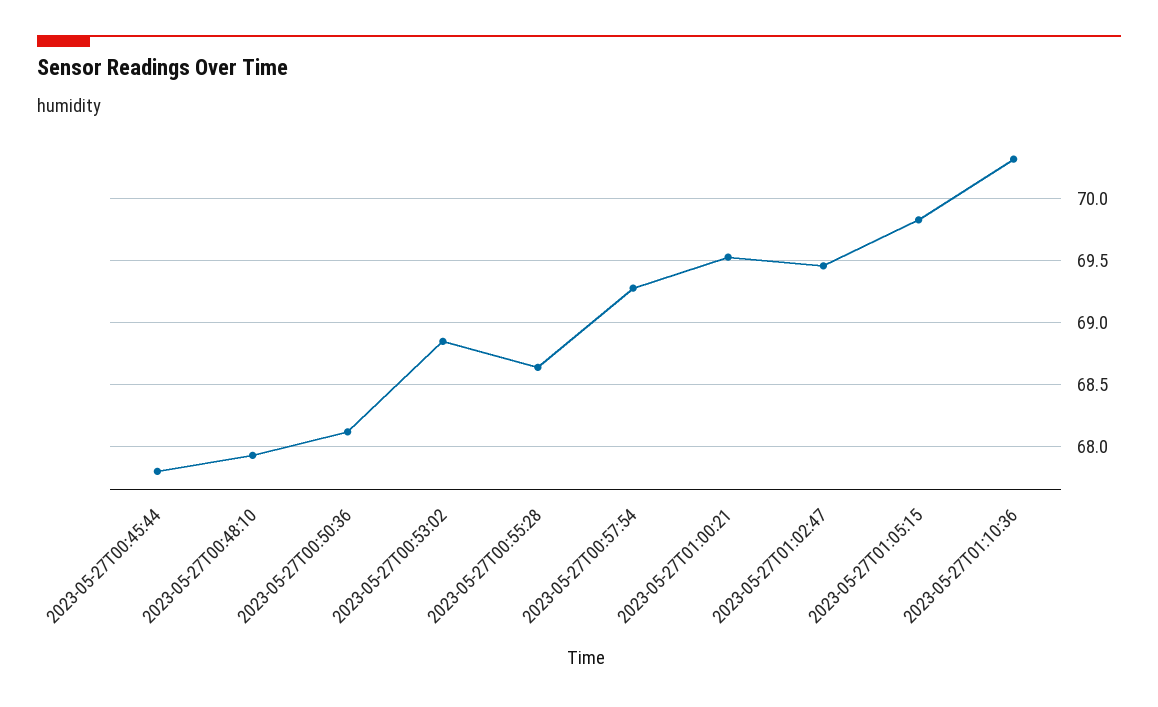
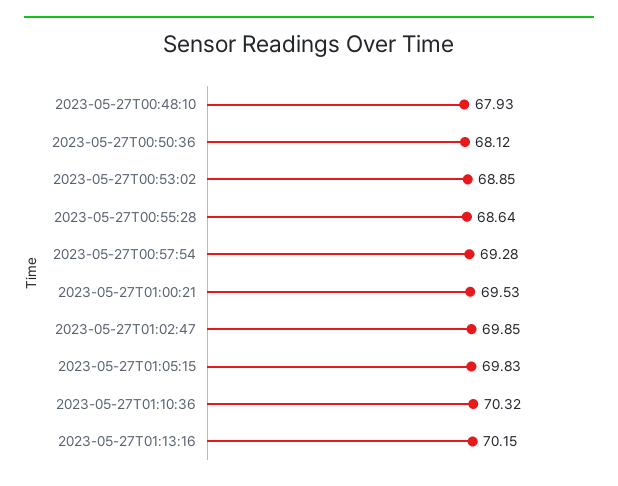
2023-05-27T00:45:44: 67.8 -> none
2023-05-27T01:02:47: 69.45 -> 69.85
2023-05-27T01:13:16: none -> 70.15

